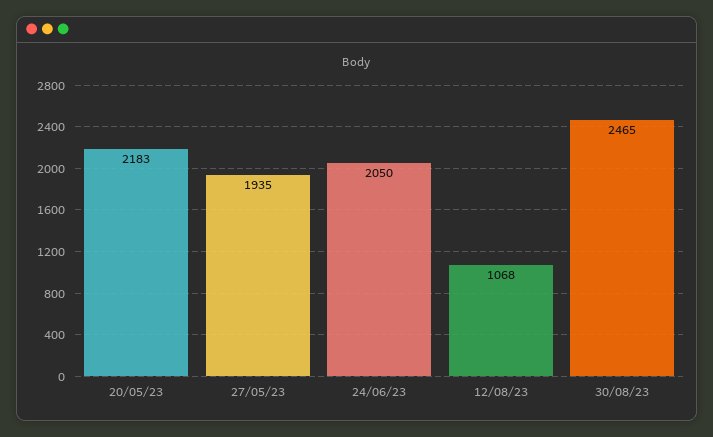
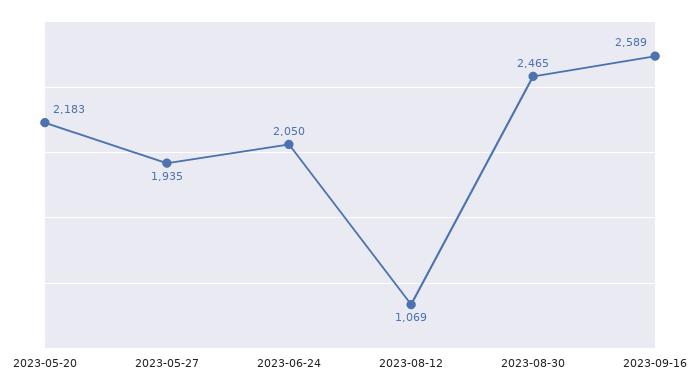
12/08/23: 1068 -> 1069
2023-09-16: none -> 2589

